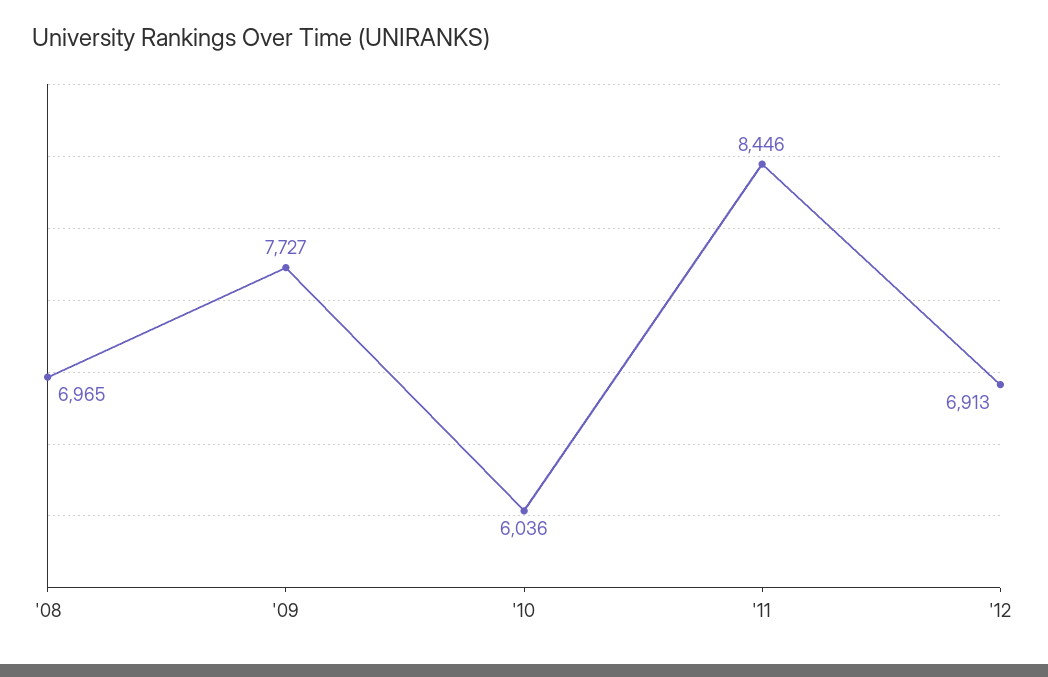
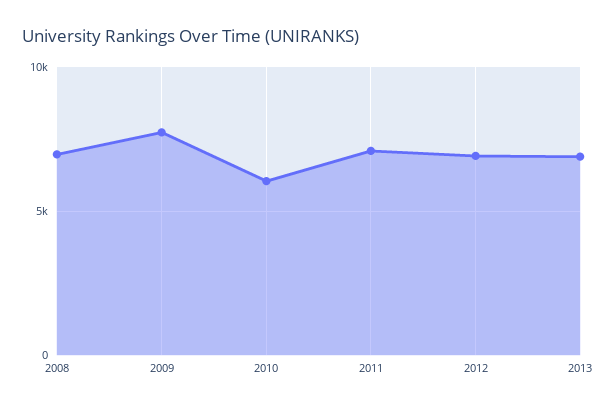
'11: 8446 -> 7000
2013: none -> 7000

